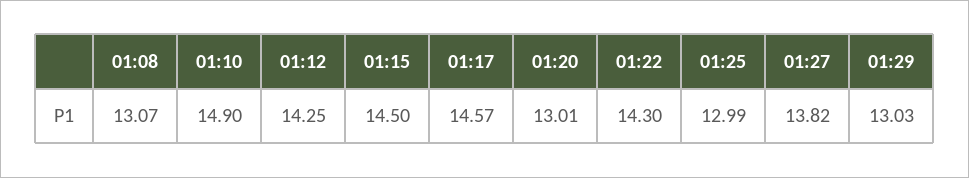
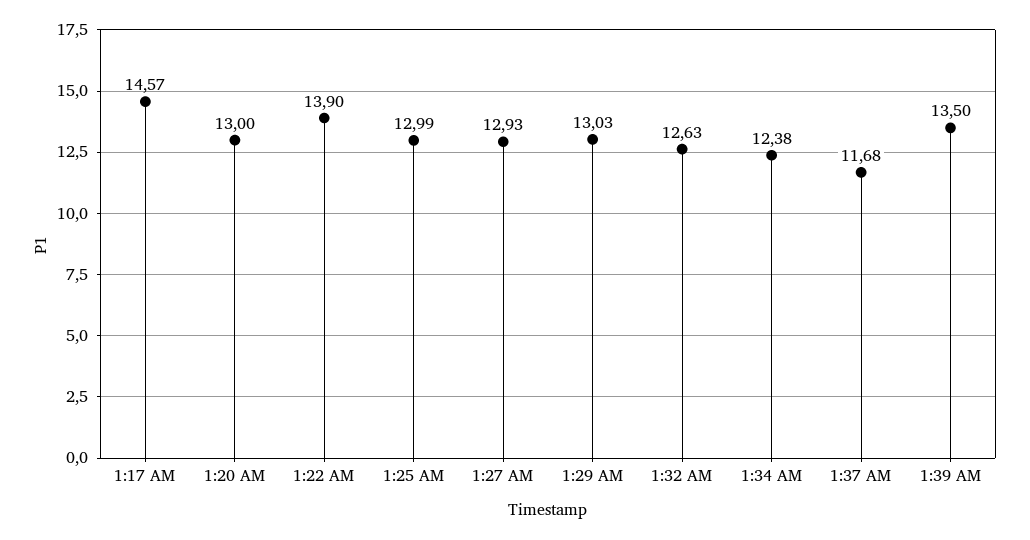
01:08: 13.07 -> none
01:10: 14.9 -> none
01:12: 14.25 -> none
01:15: 14.5 -> none
01:20: 13.01 -> 13
01:22: 14.3 -> 13.9
01:27: 13.82 -> 12.93
1:32 AM: none -> 12.63
1:34 AM: none -> 12.38
1:37 AM: none -> 11.68
1:39 AM: none -> 13.5

